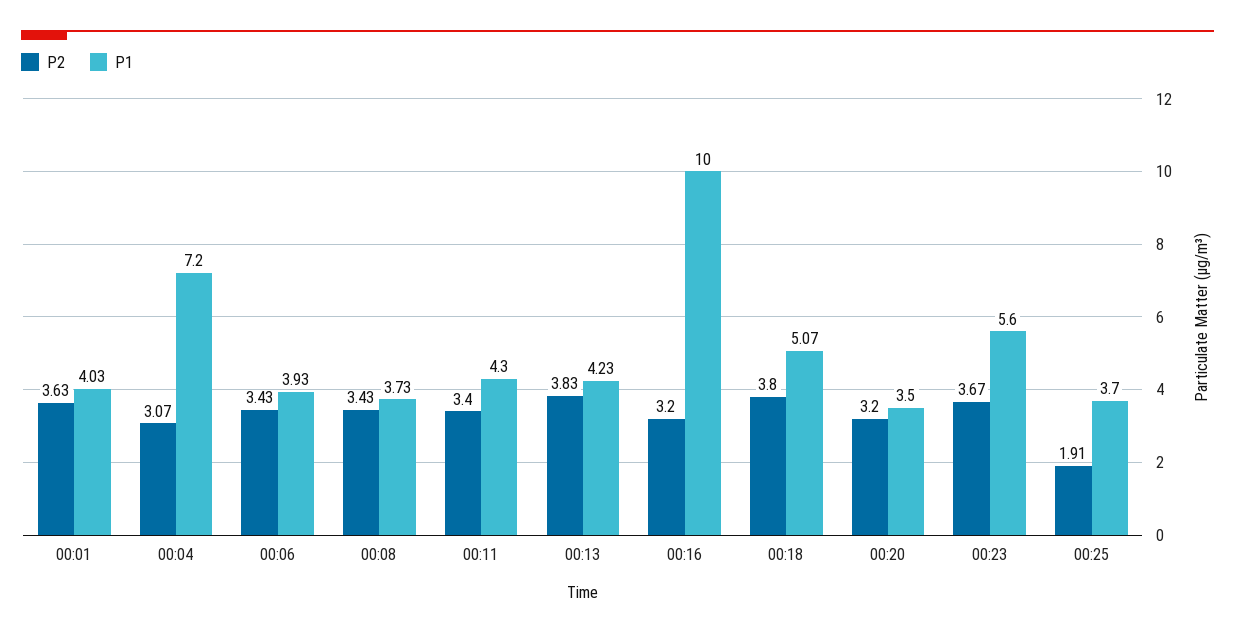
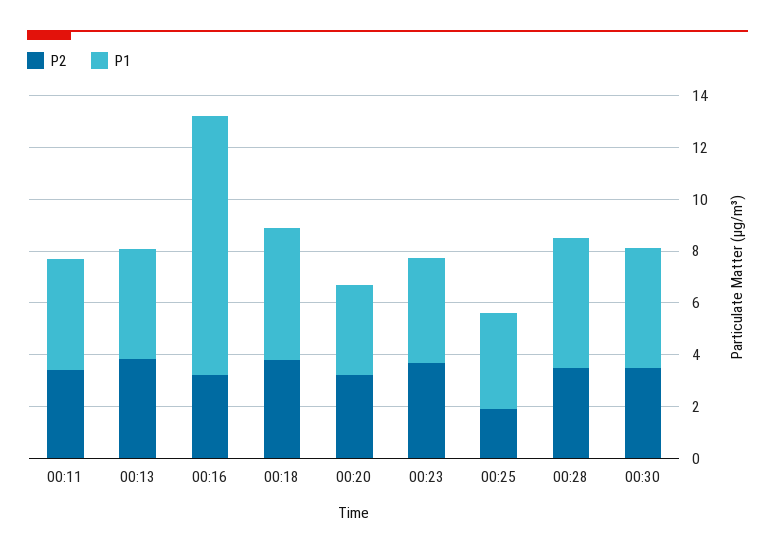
P2, 00:01: 3.63 -> none
P1, 00:01: 4.03 -> none
P2, 00:04: 3.07 -> none
P1, 00:04: 7.2 -> none
P2, 00:06: 3.43 -> none
P1, 00:06: 3.93 -> none
P2, 00:08: 3.43 -> none
P1, 00:08: 3.73 -> none
P1, 00:23: 5.6 -> 4
P2, 00:28: none -> 3.5
P1, 00:28: none -> 5
P2, 00:30: none -> 3.5
P1, 00:30: none -> 4.5

